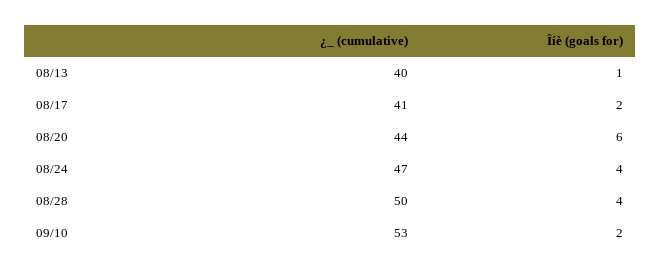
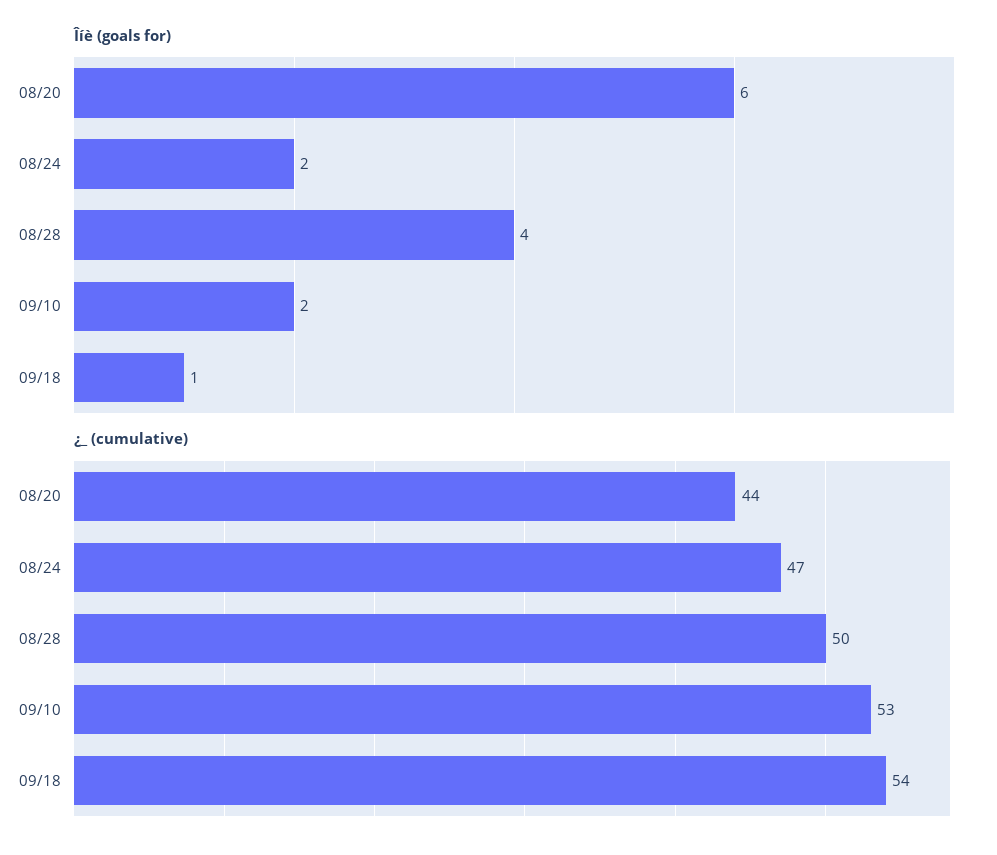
¿_ (cumulative), 08/13: 40 -> none
Îíè (goals for), 08/13: 1 -> none
¿_ (cumulative), 08/17: 41 -> none
Îíè (goals for), 08/17: 2 -> none
Îíè (goals for), 08/24: 4 -> 2
Îíè (goals for), 09/18: none -> 1
¿_ (cumulative), 09/18: none -> 54

